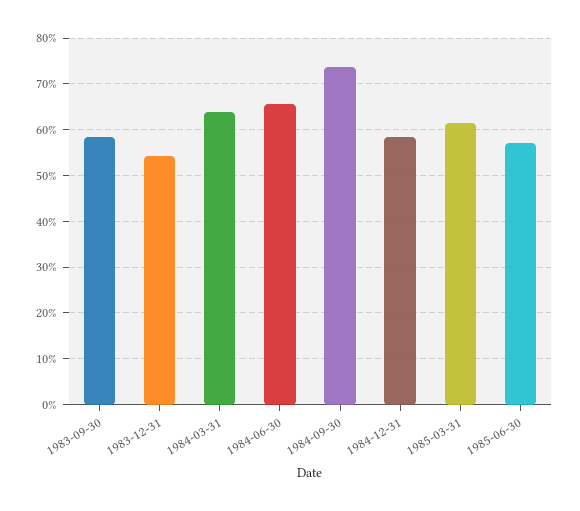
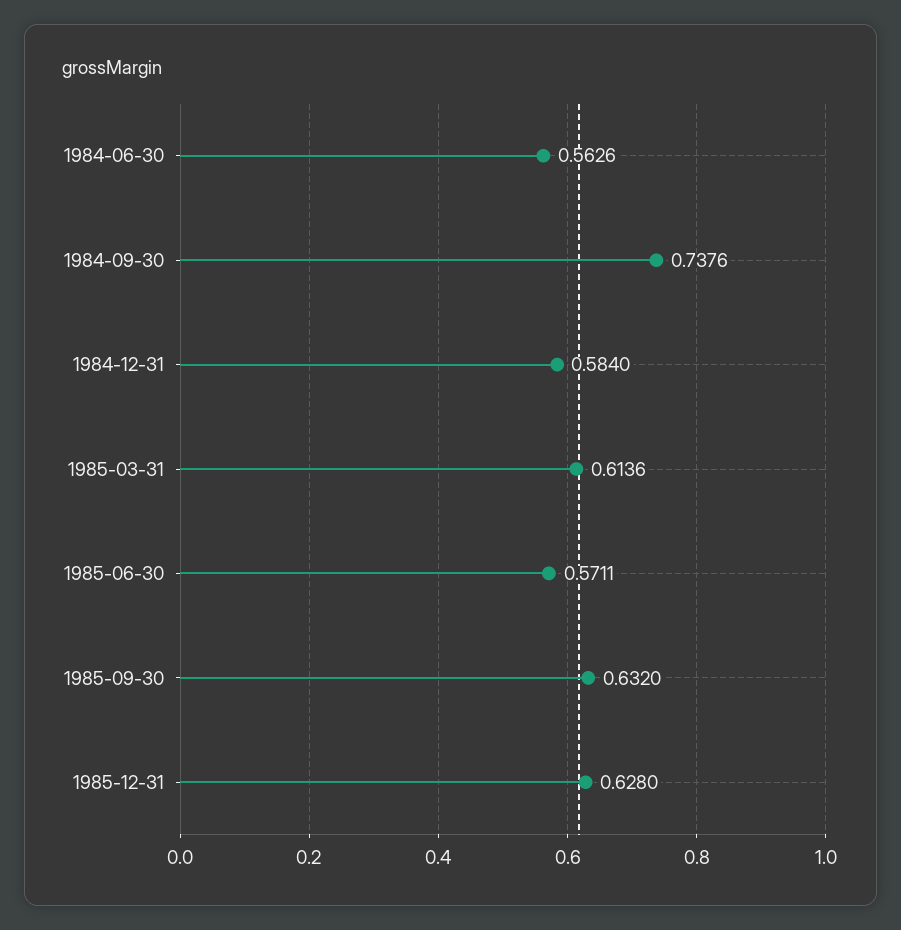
1983-09-30: 0.58 -> none
1983-12-31: 0.54 -> none
1984-03-31: 0.64 -> none
1984-06-30: 0.66 -> 0.5626
1985-09-30: none -> 0.632
1985-12-31: none -> 0.628

